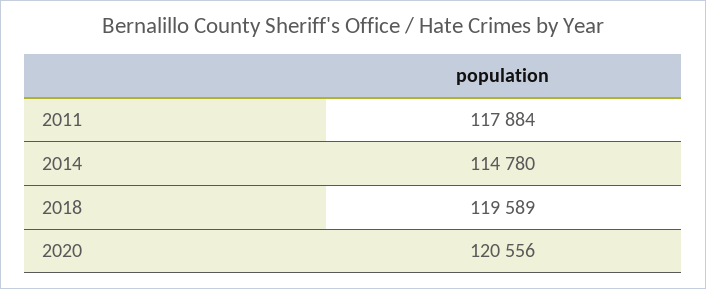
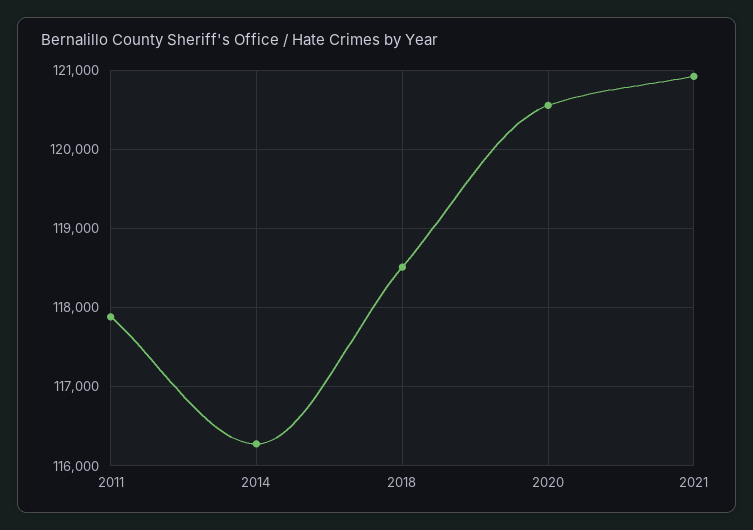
2014: 114780 -> 116300
2018: 119589 -> 118500
2021: none -> 120900

